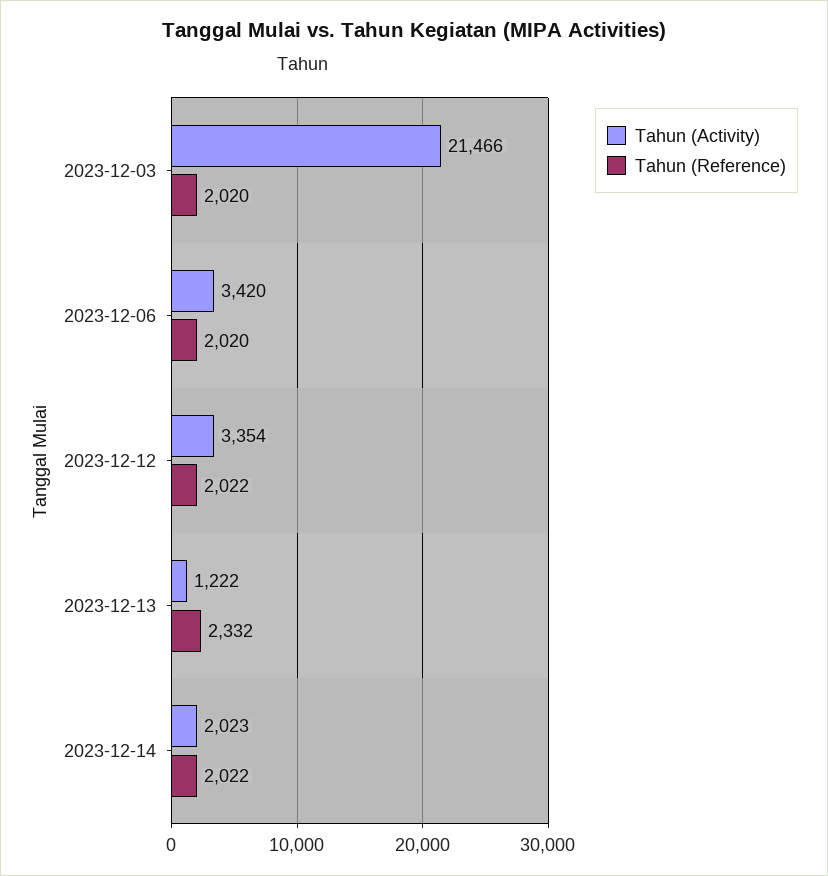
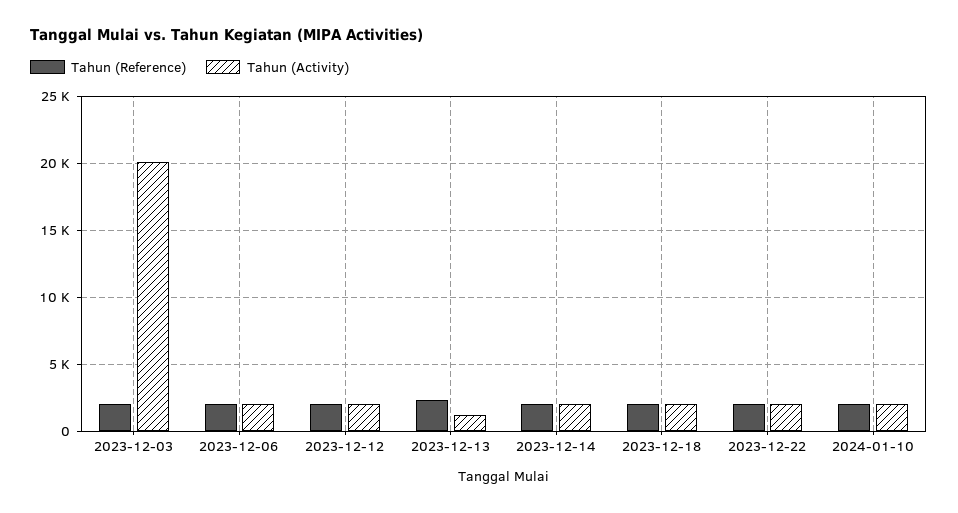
Tahun (Activity), 2023-12-03: 21466 -> 20000
Tahun (Activity), 2023-12-06: 3420 -> 2000
Tahun (Activity), 2023-12-12: 3354 -> 2000
Tahun (Reference), 2023-12-18: none -> 2000
Tahun (Activity), 2023-12-18: none -> 2000
Tahun (Reference), 2023-12-22: none -> 2000
Tahun (Activity), 2023-12-22: none -> 2000
Tahun (Reference), 2024-01-10: none -> 2000
Tahun (Activity), 2024-01-10: none -> 2000

